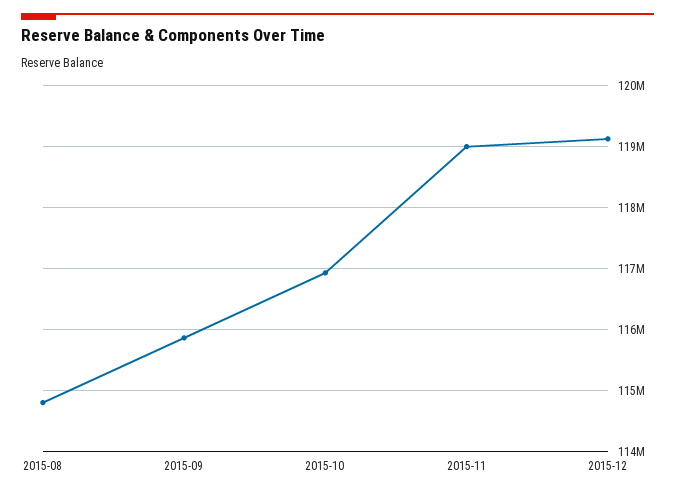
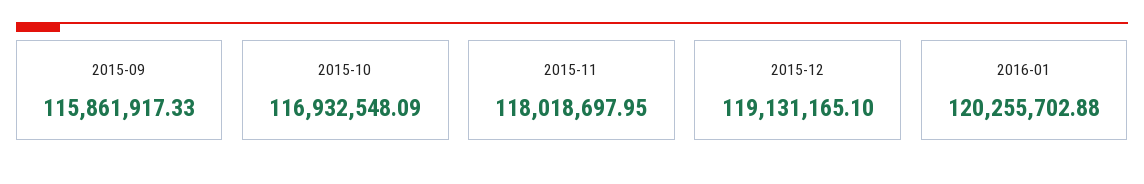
2015-08: 114800000 -> none
2015-11: 119000000 -> 118018697.95
2016-01: none -> 120255702.88

